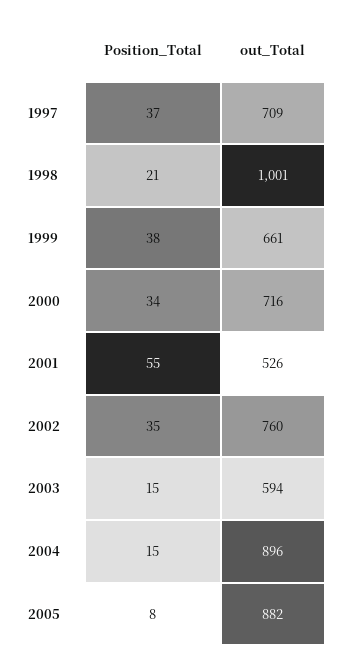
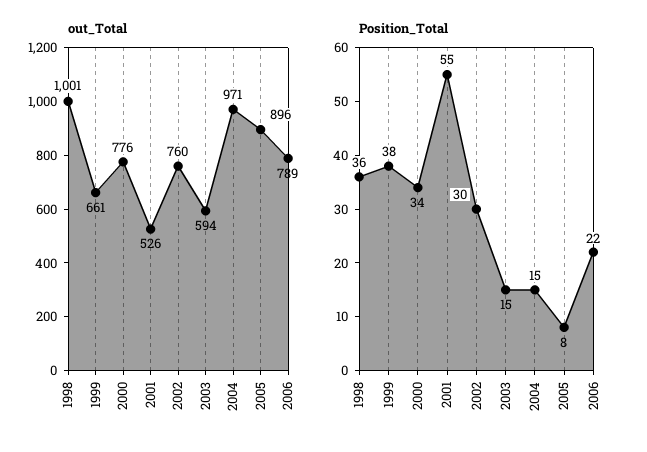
Position_Total, 1997: 37 -> none
out_Total, 1997: 709 -> none
Position_Total, 1998: 21 -> 36
out_Total, 2000: 716 -> 776
Position_Total, 2002: 35 -> 30
out_Total, 2004: 896 -> 971
out_Total, 2005: 882 -> 896
out_Total, 2006: none -> 789
Position_Total, 2006: none -> 22

